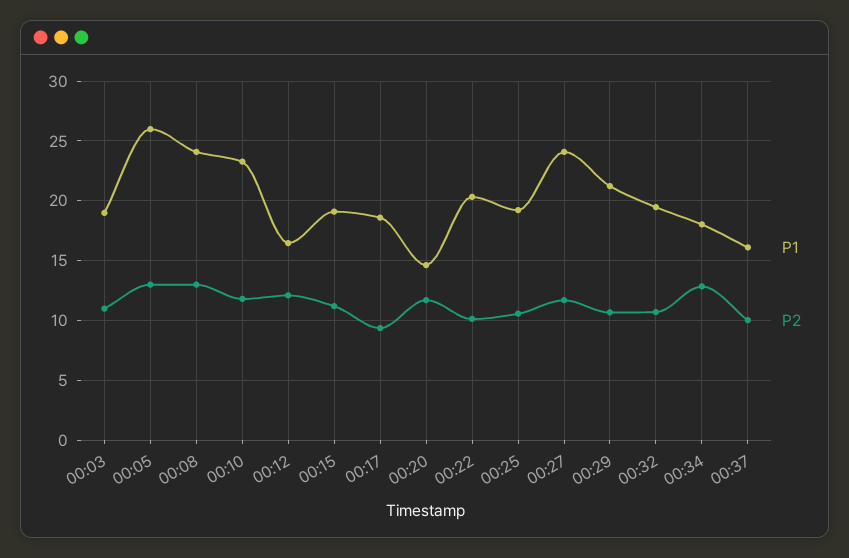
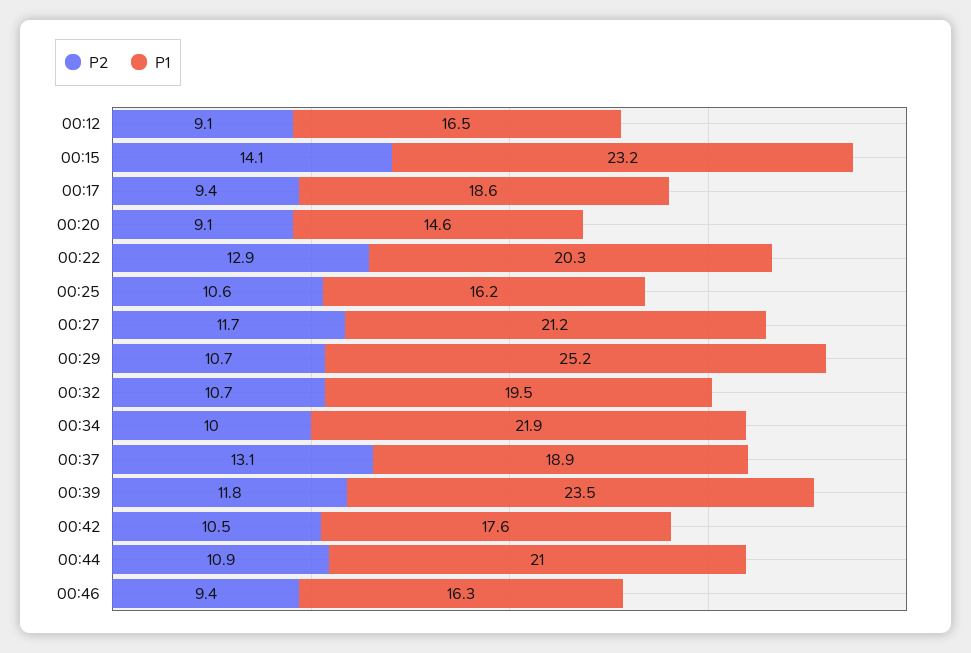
P1, 00:03: 19 -> none
P2, 00:03: 11 -> none
P1, 00:05: 26 -> none
P2, 00:05: 13 -> none
P1, 00:08: 24 -> none
P2, 00:08: 13 -> none
P1, 00:10: 23 -> none
P2, 00:10: 12 -> none
P2, 00:12: 12 -> 9.1
P1, 00:15: 19 -> 23.2
P2, 00:15: 11 -> 14.1
P2, 00:20: 12 -> 9.1
P2, 00:22: 10 -> 12.9
P1, 00:25: 19 -> 16.2
P1, 00:27: 24 -> 21.2
P1, 00:29: 21 -> 25.2
P1, 00:34: 18 -> 21.9
P2, 00:34: 13 -> 10
P1, 00:37: 16 -> 18.9
P2, 00:37: 10 -> 13.1
P2, 00:39: none -> 11.8
P1, 00:39: none -> 23.5
P2, 00:42: none -> 10.5
P1, 00:42: none -> 17.6
P2, 00:44: none -> 10.9
P1, 00:44: none -> 21
P2, 00:46: none -> 9.4
P1, 00:46: none -> 16.3

